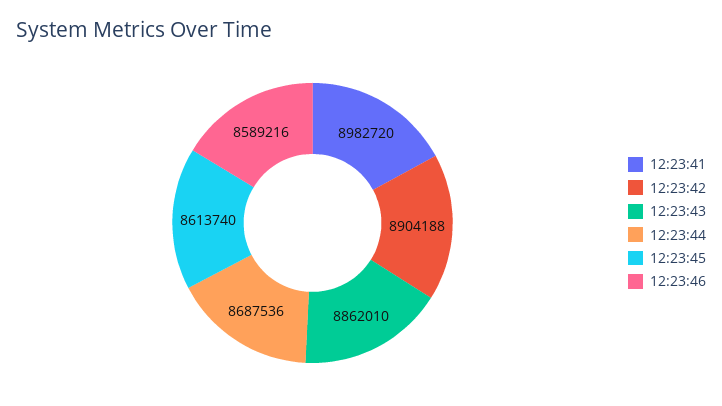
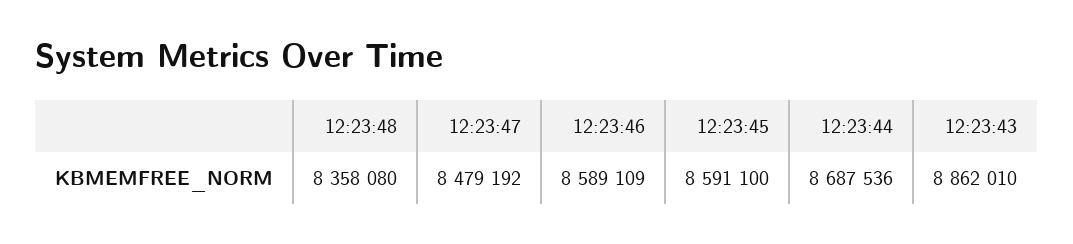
12:23:41: 8982720 -> none
12:23:42: 8904188 -> none
12:23:45: 8613740 -> 8591100
12:23:46: 8589216 -> 8589109
12:23:48: none -> 8358080
12:23:47: none -> 8479192

